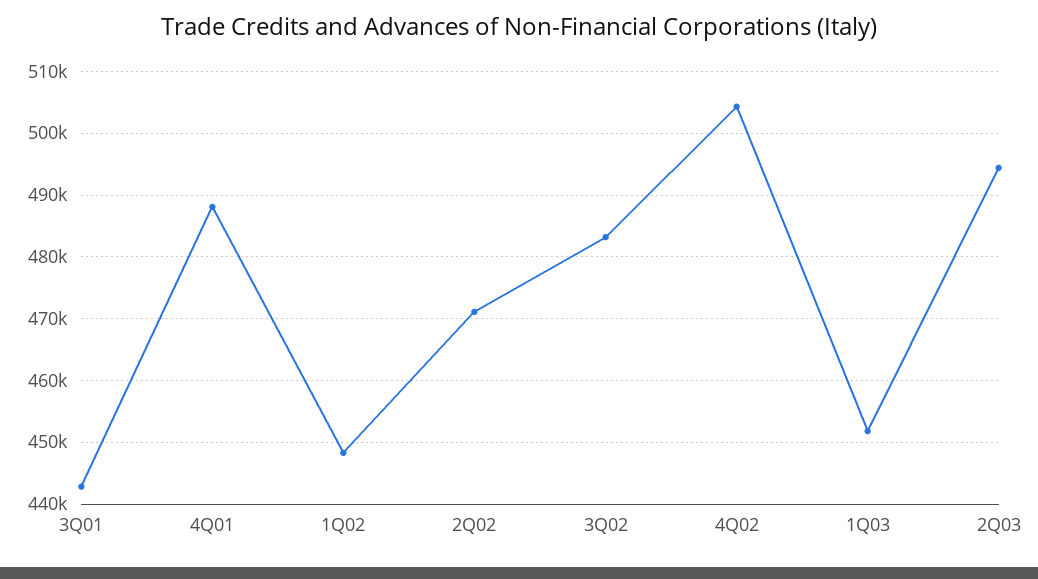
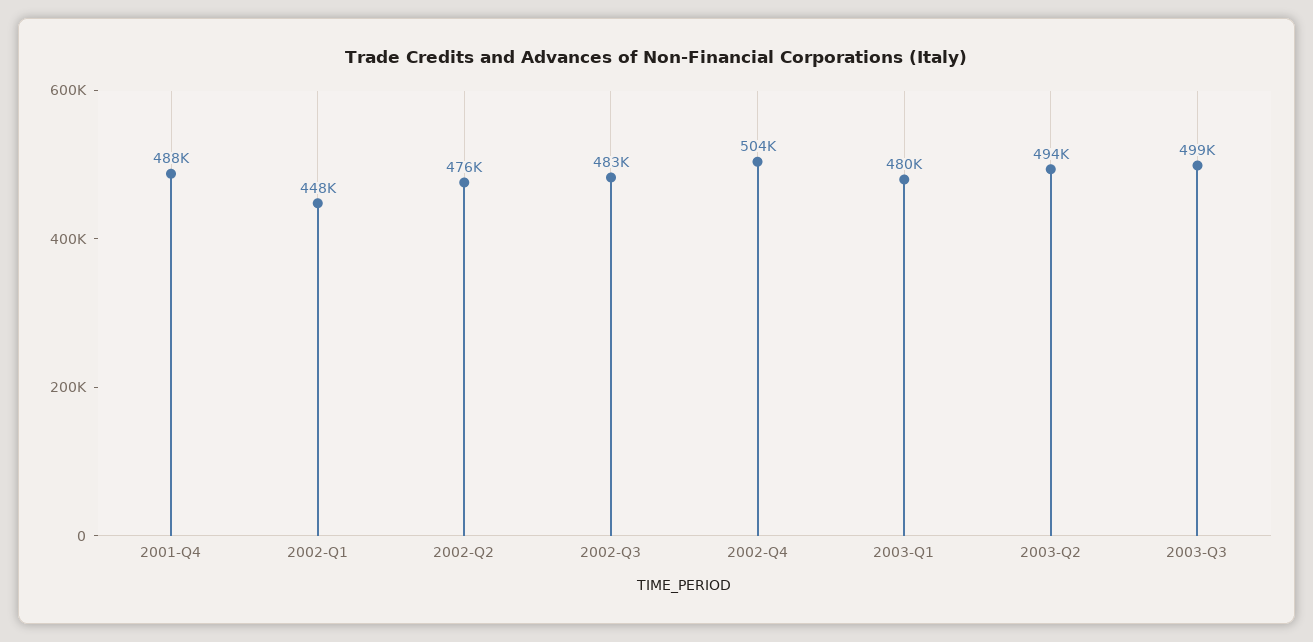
3Q01: 443000 -> none
2Q02: 471000 -> 476000
1Q03: 452000 -> 480000
2003-Q3: none -> 499000

